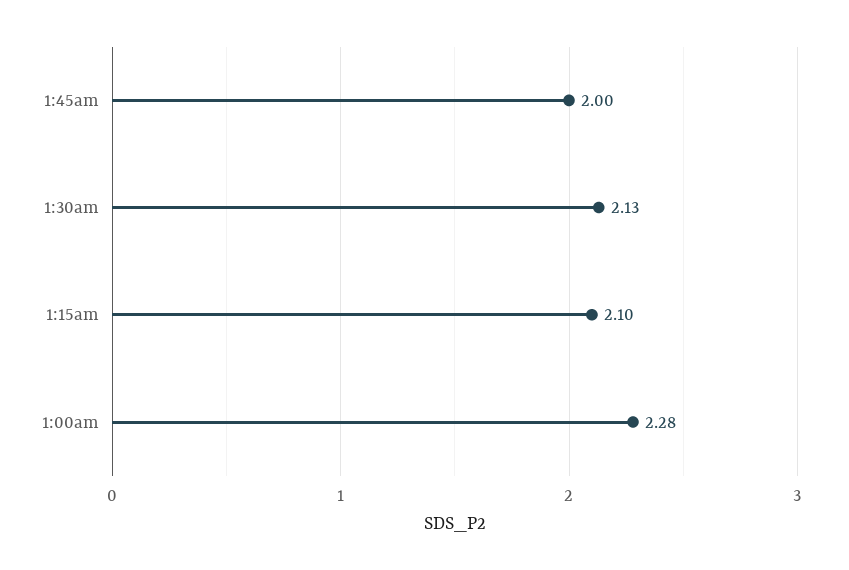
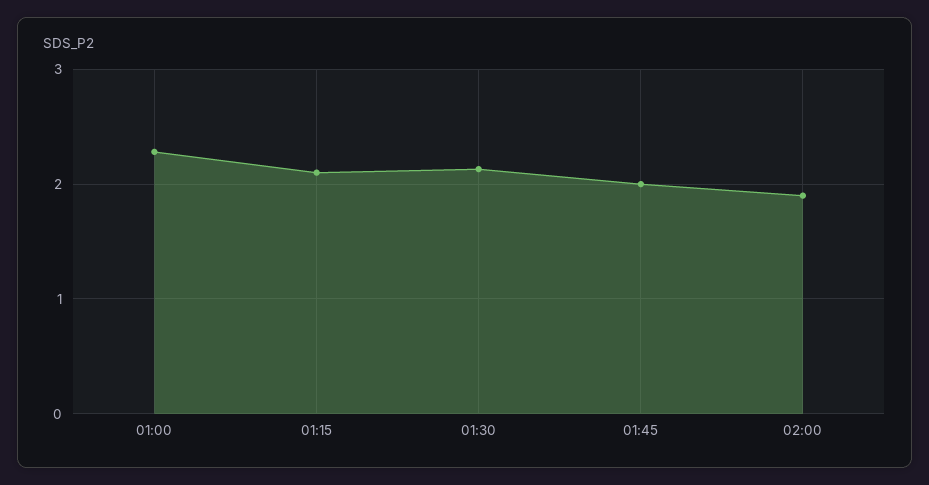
02:00: none -> 1.9

